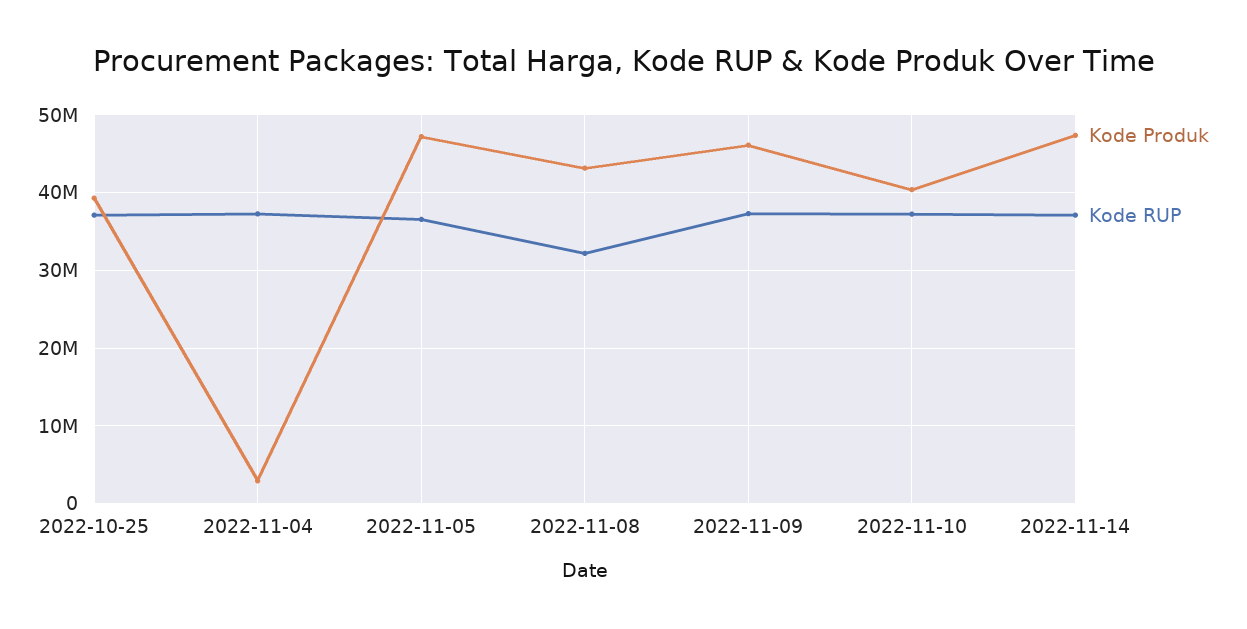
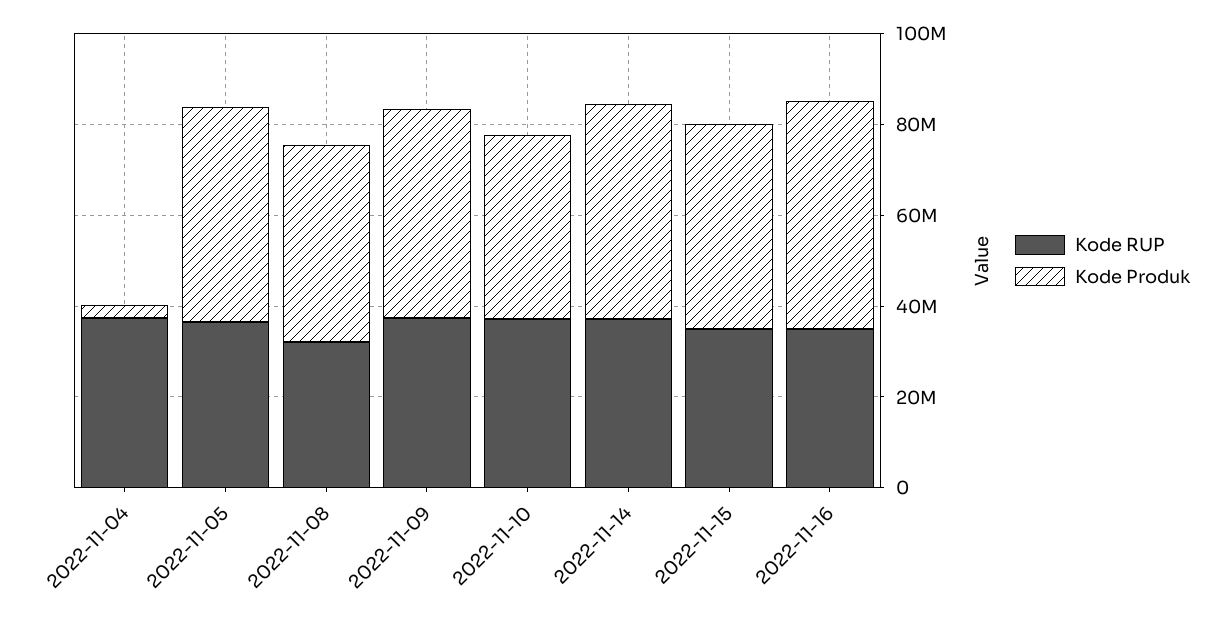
Kode Produk, 2022-10-25: 39000000 -> none
Kode RUP, 2022-10-25: 37000000 -> none
Kode RUP, 2022-11-15: none -> 35000000
Kode Produk, 2022-11-15: none -> 45000000
Kode RUP, 2022-11-16: none -> 35000000
Kode Produk, 2022-11-16: none -> 50000000

